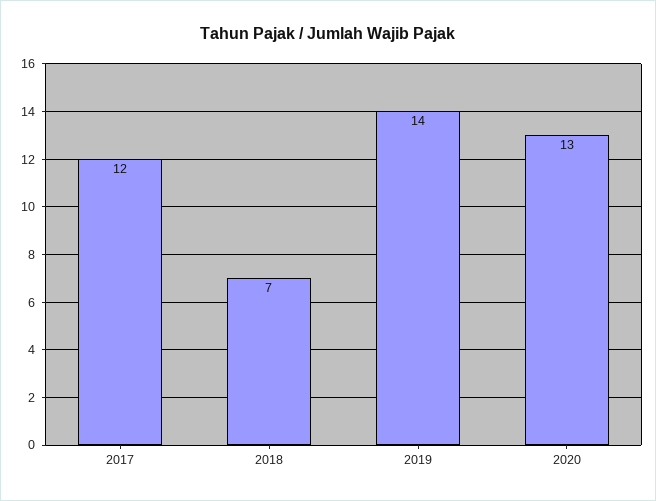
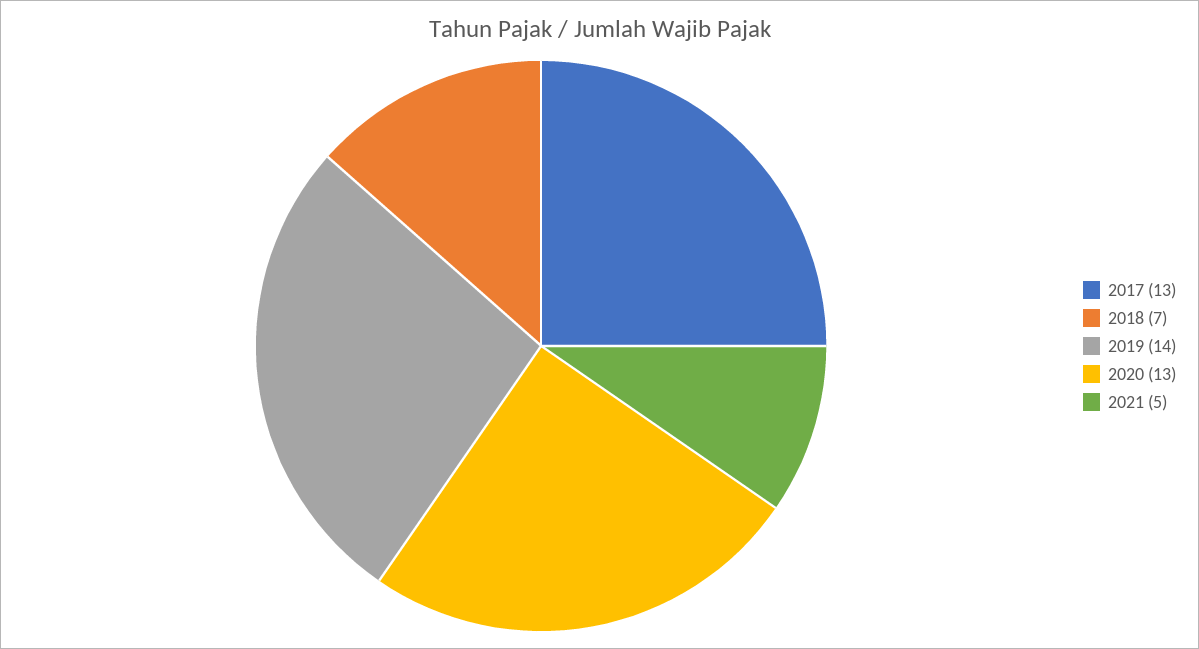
2017: 12 -> 13
2021: none -> 5

